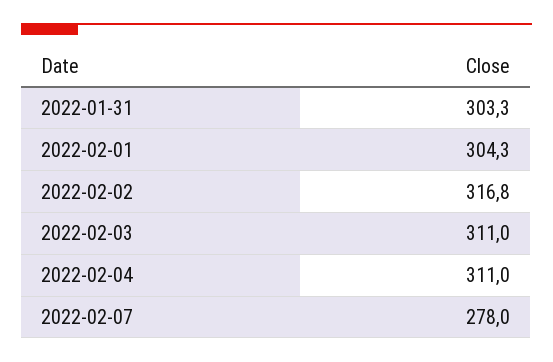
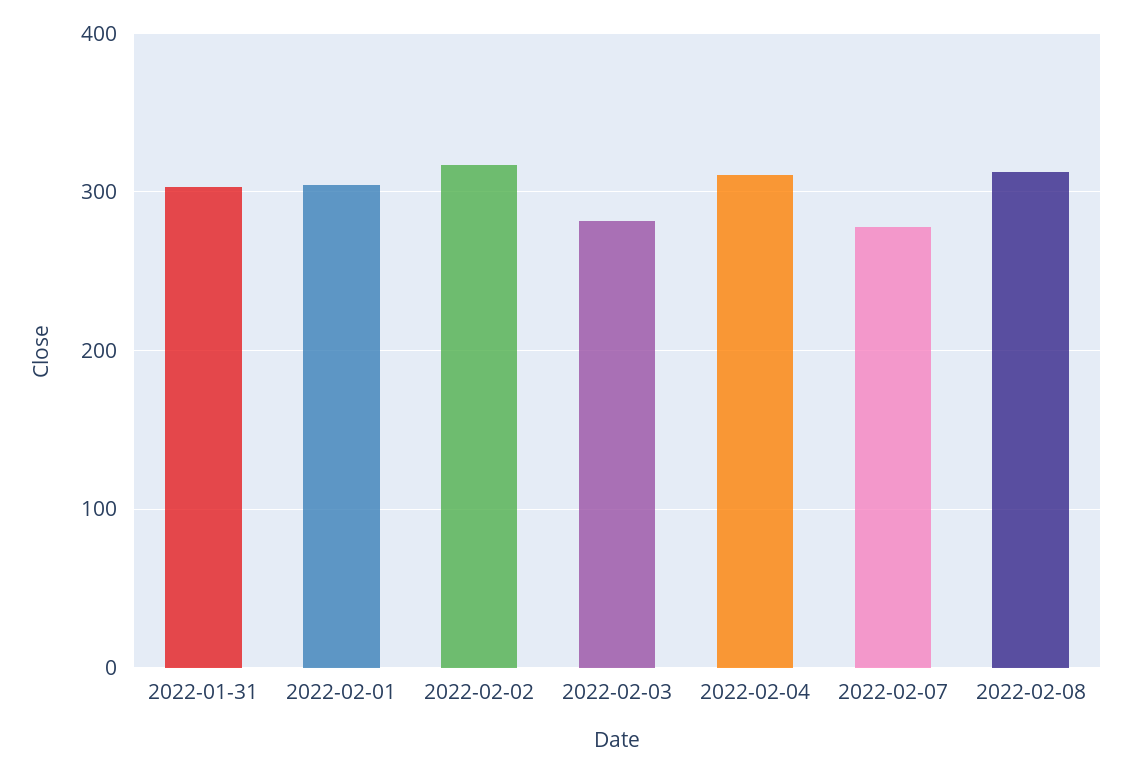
2022-02-03: 311 -> 280
2022-02-08: none -> 310

